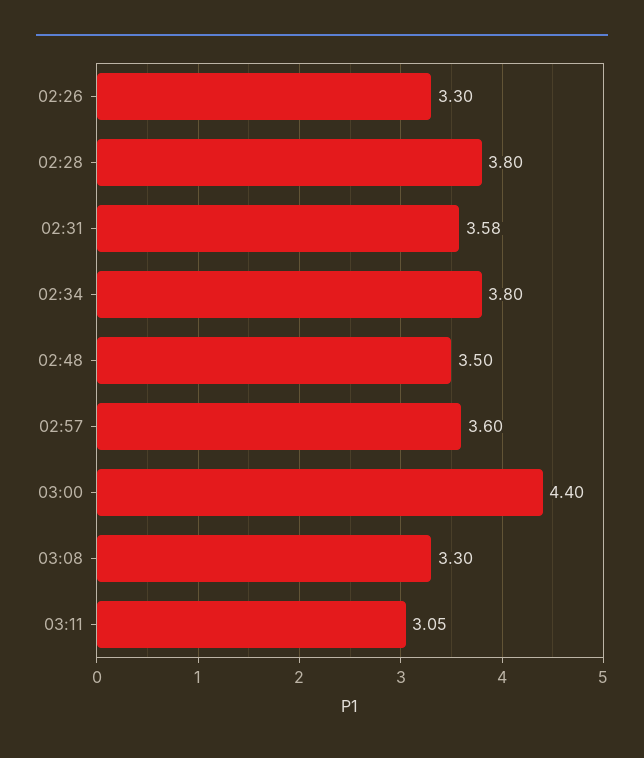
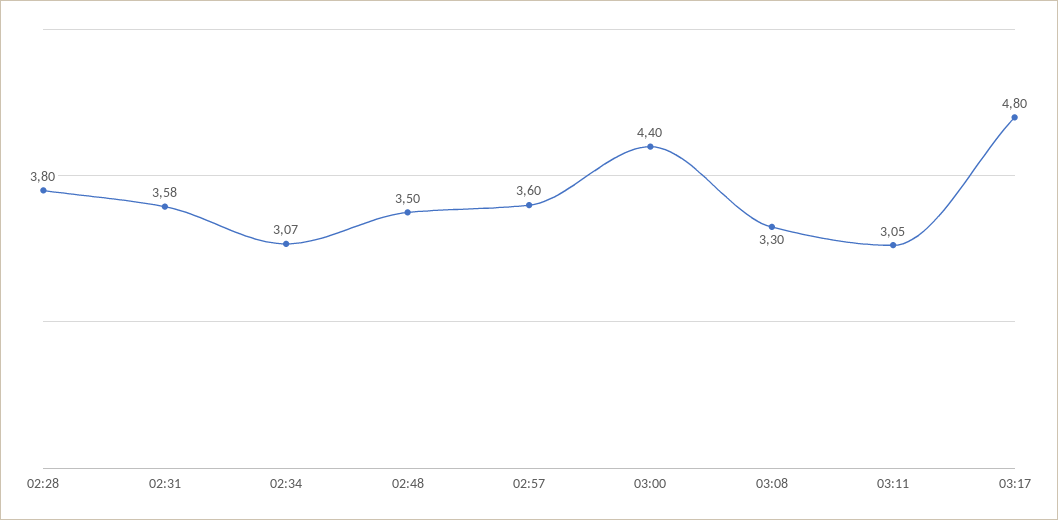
02:26: 3.3 -> none
02:34: 3.8 -> 3.07
03:17: none -> 4.8

